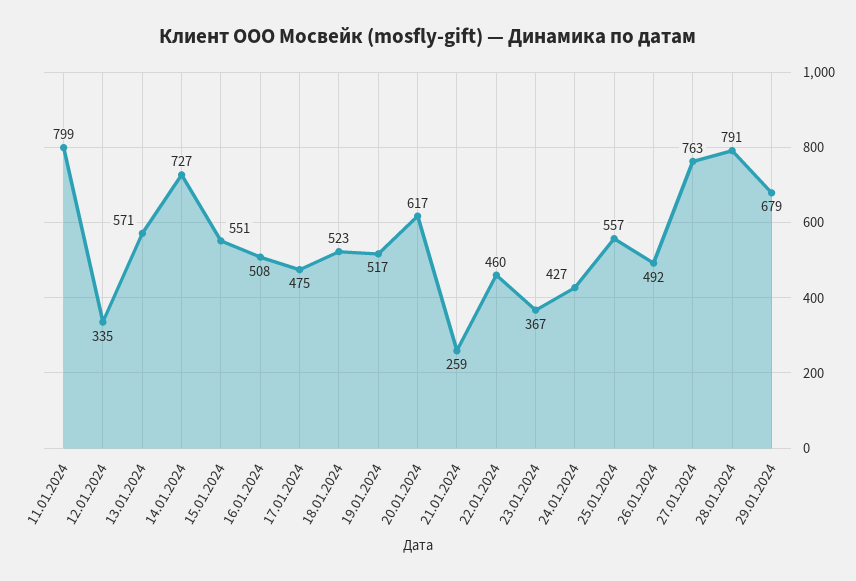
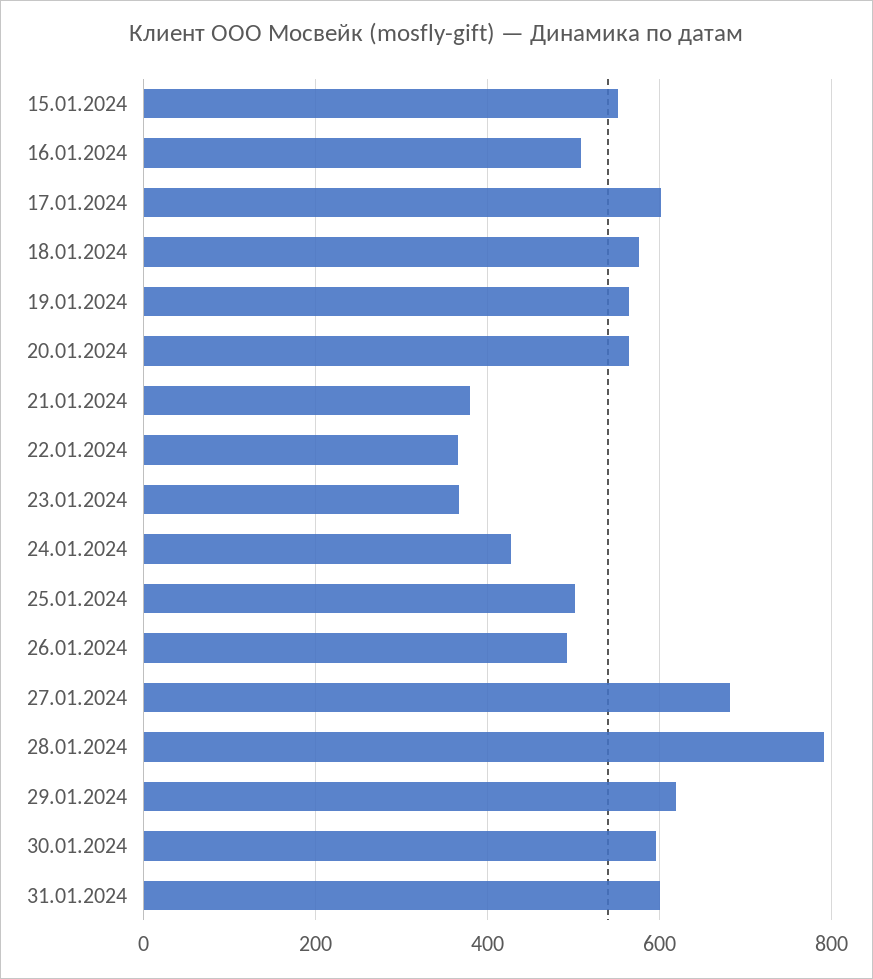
11.01.2024: 799 -> none
12.01.2024: 335 -> none
13.01.2024: 571 -> none
14.01.2024: 727 -> none
17.01.2024: 475 -> 600
18.01.2024: 523 -> 580
19.01.2024: 517 -> 560
20.01.2024: 617 -> 560
21.01.2024: 259 -> 380
22.01.2024: 460 -> 360
25.01.2024: 557 -> 500
27.01.2024: 763 -> 680
29.01.2024: 679 -> 620
30.01.2024: none -> 600
31.01.2024: none -> 600

